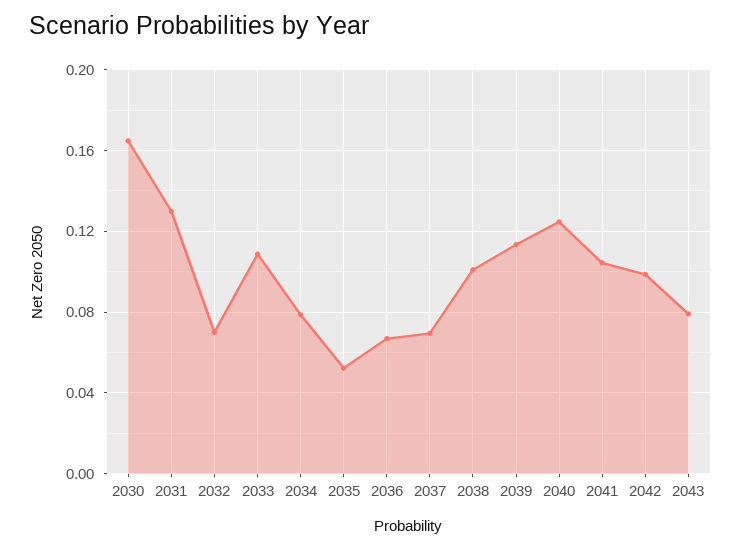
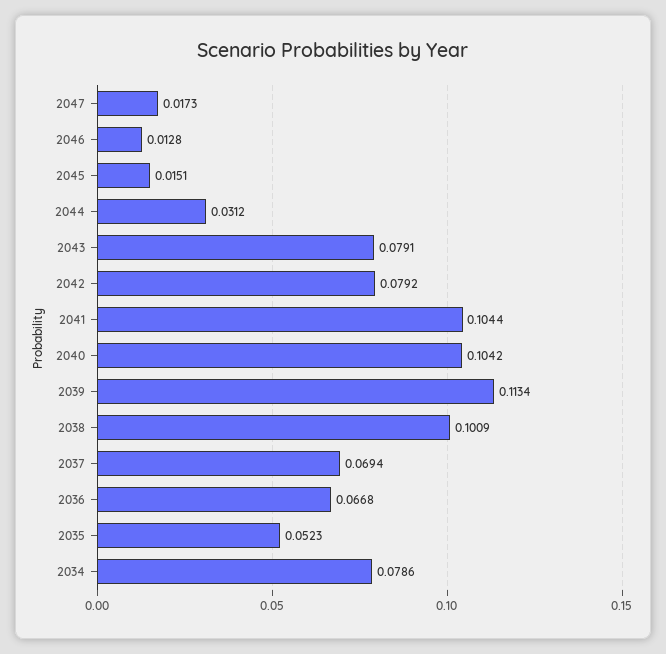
2030: 0.165 -> none
2031: 0.13 -> none
2032: 0.07 -> none
2033: 0.11 -> none
2040: 0.125 -> 0.1042
2042: 0.1 -> 0.0792
2047: none -> 0.0173
2046: none -> 0.0128
2045: none -> 0.0151
2044: none -> 0.0312

